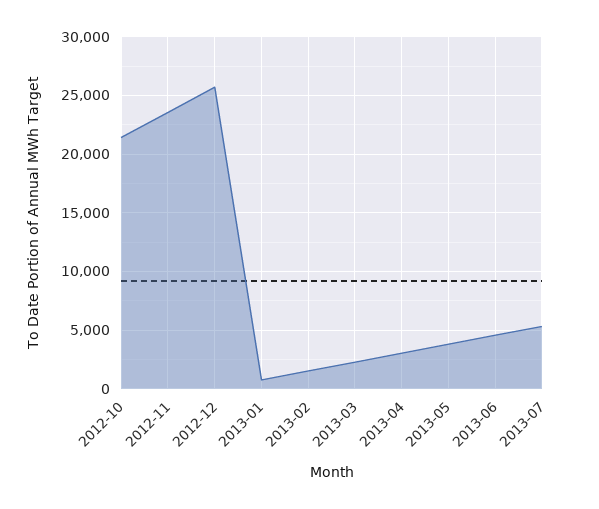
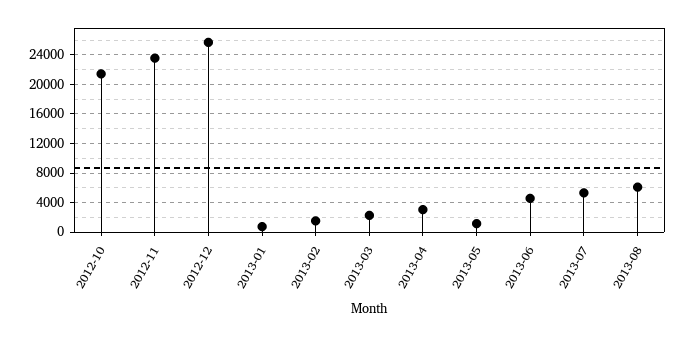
2013-05: 4000 -> 1000
2013-08: none -> 6000

